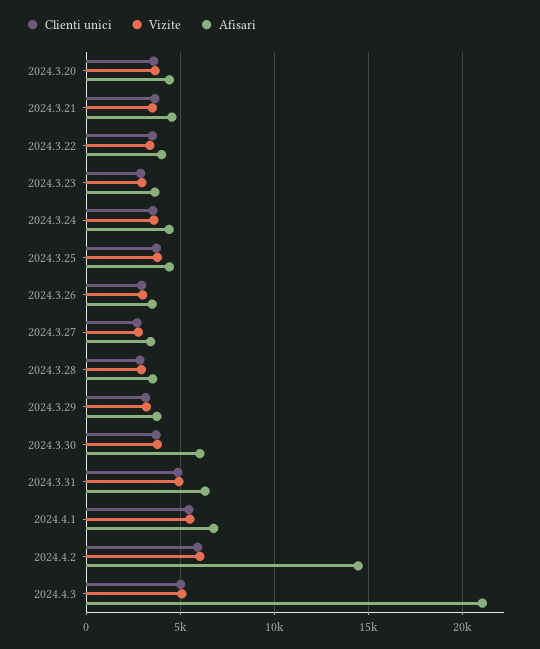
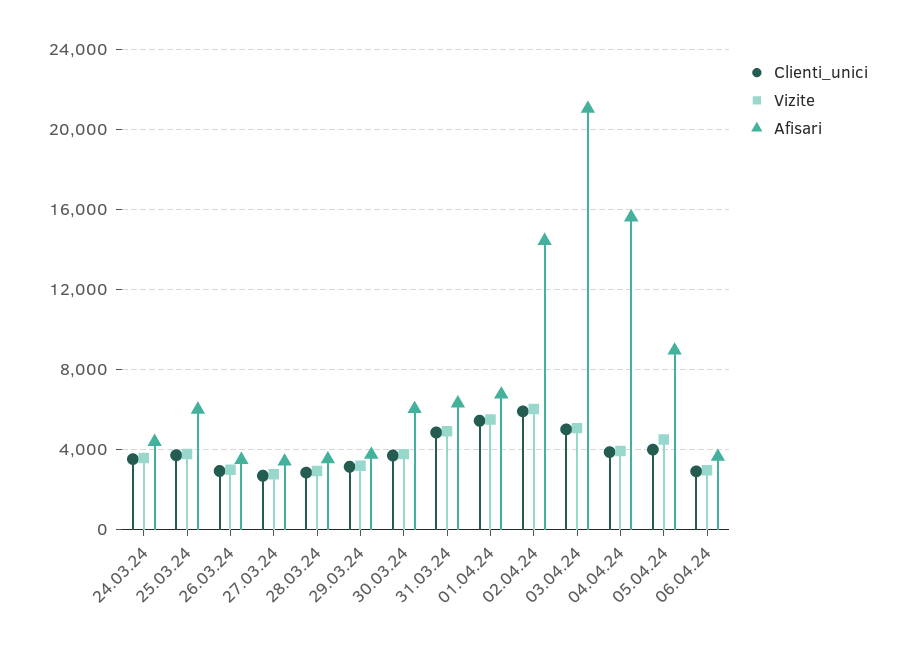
Clienti unici, 2024.3.20: 3500 -> none
Vizite, 2024.3.20: 3500 -> none
Afisari, 2024.3.20: 4500 -> none
Clienti unici, 2024.3.21: 3500 -> none
Vizite, 2024.3.21: 3500 -> none
Afisari, 2024.3.21: 4500 -> none
Clienti unici, 2024.3.22: 3500 -> none
Vizite, 2024.3.22: 3500 -> none
Afisari, 2024.3.22: 4000 -> none
Clienti unici, 2024.3.23: 3000 -> none
Vizite, 2024.3.23: 3000 -> none
Afisari, 2024.3.23: 3500 -> none
Afisari, 2024.3.25: 4500 -> 6000
Clienti unici, 04.04.24: none -> 4000
Vizite, 04.04.24: none -> 4000
Afisari, 04.04.24: none -> 15500
Clienti unici, 05.04.24: none -> 4000
Vizite, 05.04.24: none -> 4500
Afisari, 05.04.24: none -> 9000
Clienti unici, 06.04.24: none -> 3000
Vizite, 06.04.24: none -> 3000
Afisari, 06.04.24: none -> 3500

